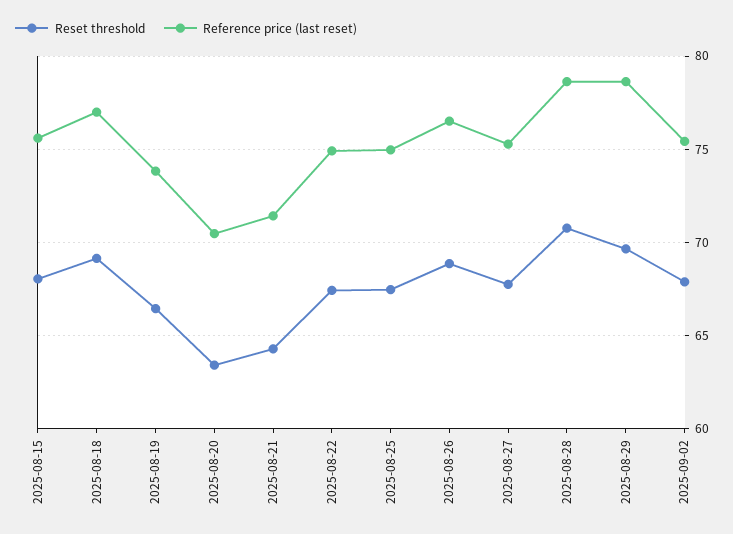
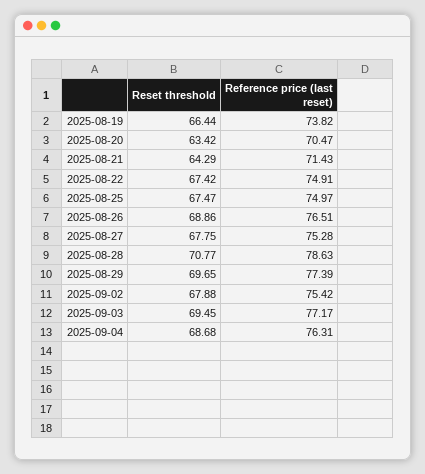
Reset threshold, 2025-08-15: 68 -> none
Reference price (last reset), 2025-08-15: 75.5 -> none
Reset threshold, 2025-08-18: 69 -> none
Reference price (last reset), 2025-08-18: 77 -> none
Reference price (last reset), 2025-08-29: 78.5 -> 77.39
Reset threshold, 2025-09-03: none -> 69.45
Reference price (last reset), 2025-09-03: none -> 77.17
Reset threshold, 2025-09-04: none -> 68.68
Reference price (last reset), 2025-09-04: none -> 76.31

